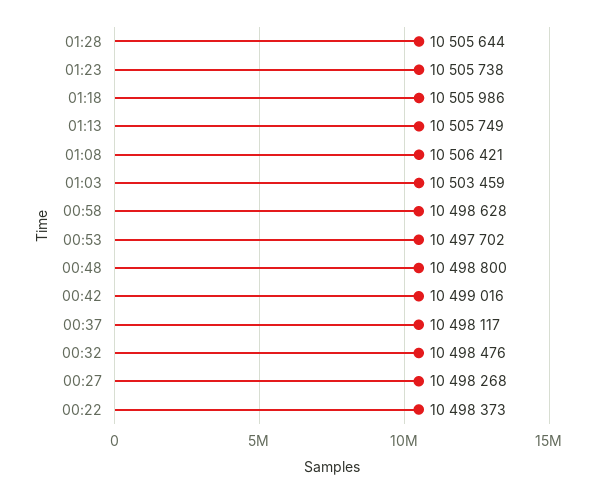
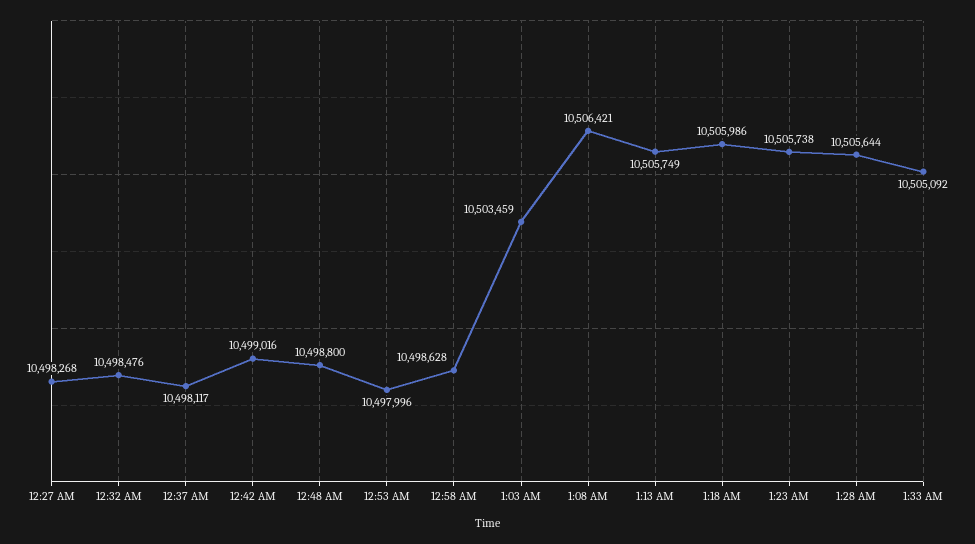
00:53: 10497702 -> 10497996
00:22: 10498373 -> none
1:33 AM: none -> 10505092

